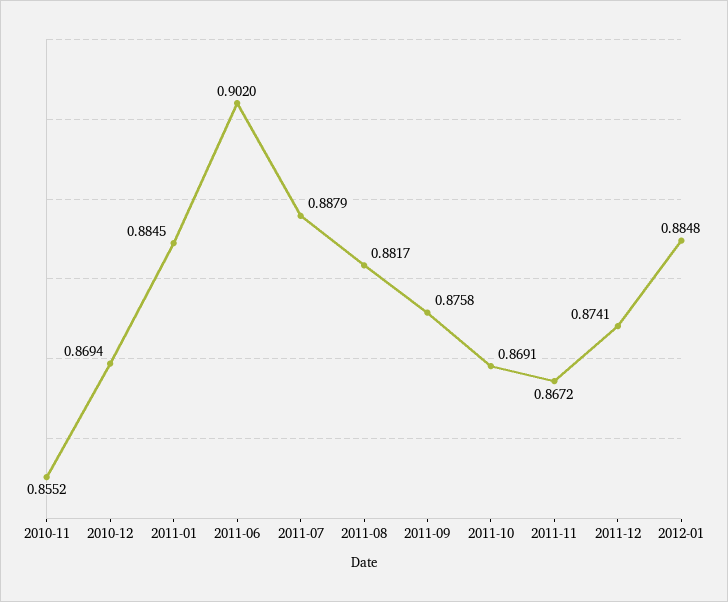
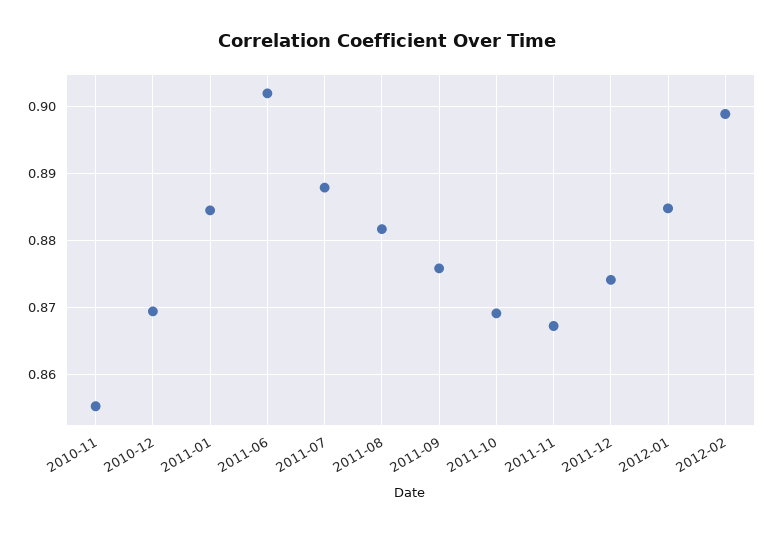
2012-02: none -> 0.899

